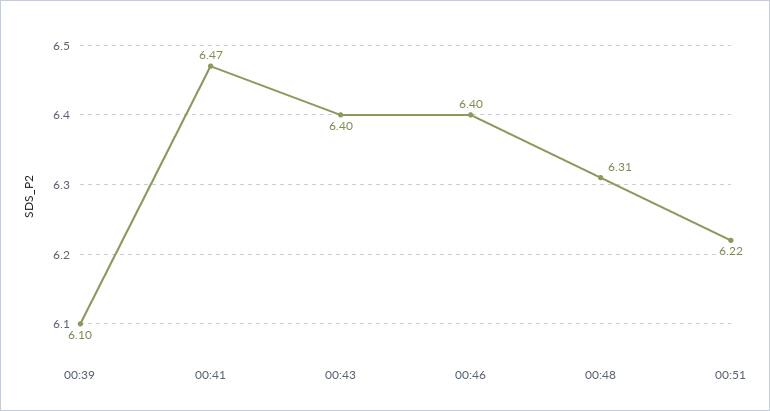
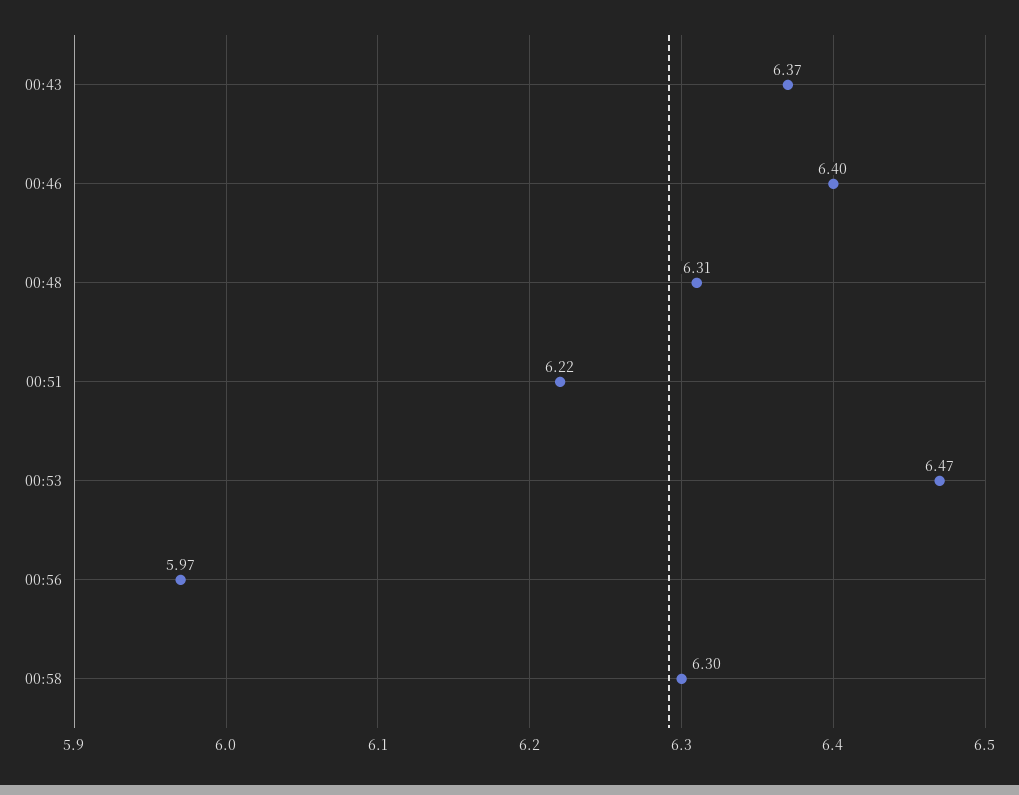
00:39: 6.1 -> none
00:41: 6.47 -> none
00:43: 6.4 -> 6.37
00:53: none -> 6.47
00:56: none -> 5.97
00:58: none -> 6.3

